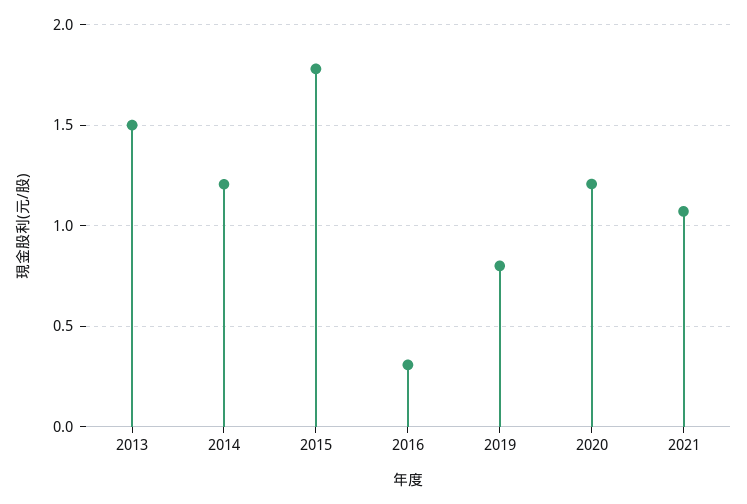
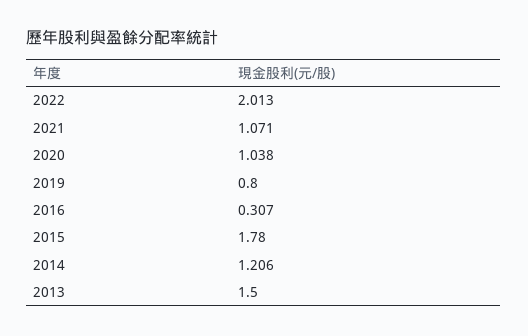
2020: 1.2 -> 1.038
2022: none -> 2.013

